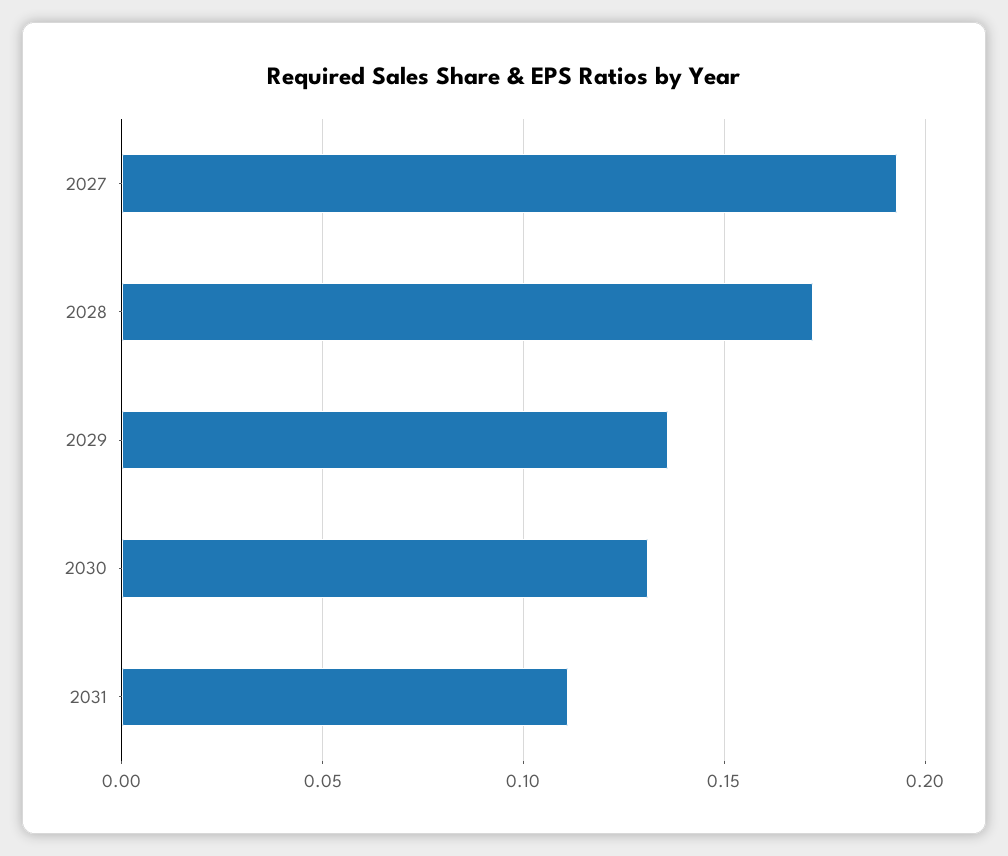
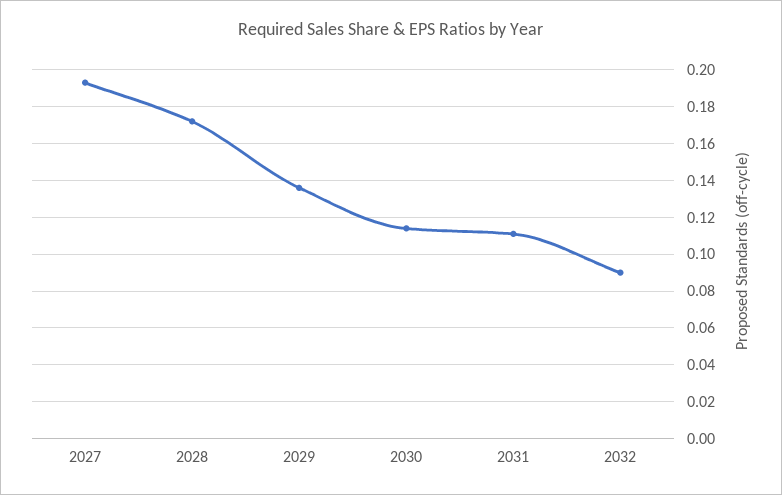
2030: 0.13 -> 0.115
2032: none -> 0.09

